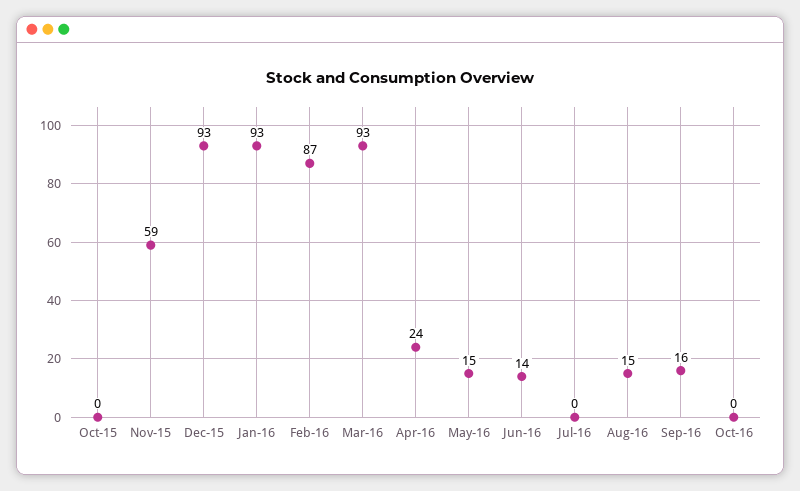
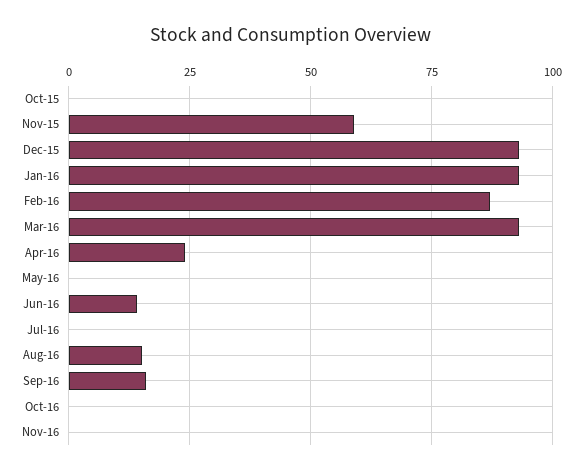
May-16: 15 -> 0
Nov-16: none -> 0

